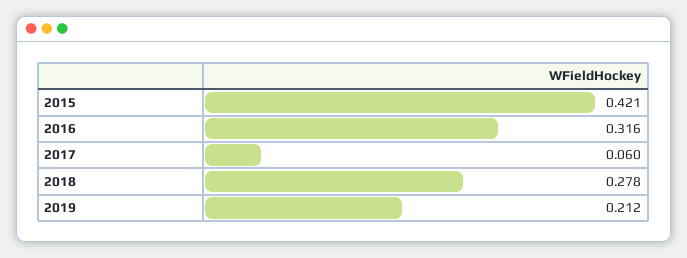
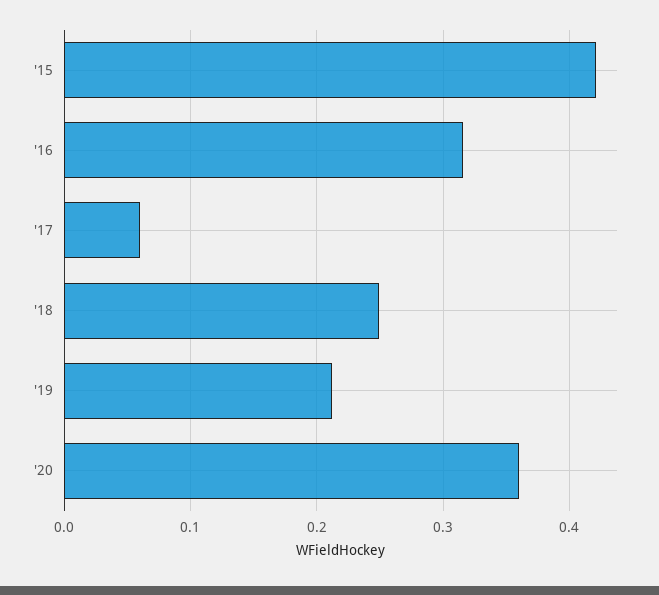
2018: 0.278 -> 0.25
'20: none -> 0.36

